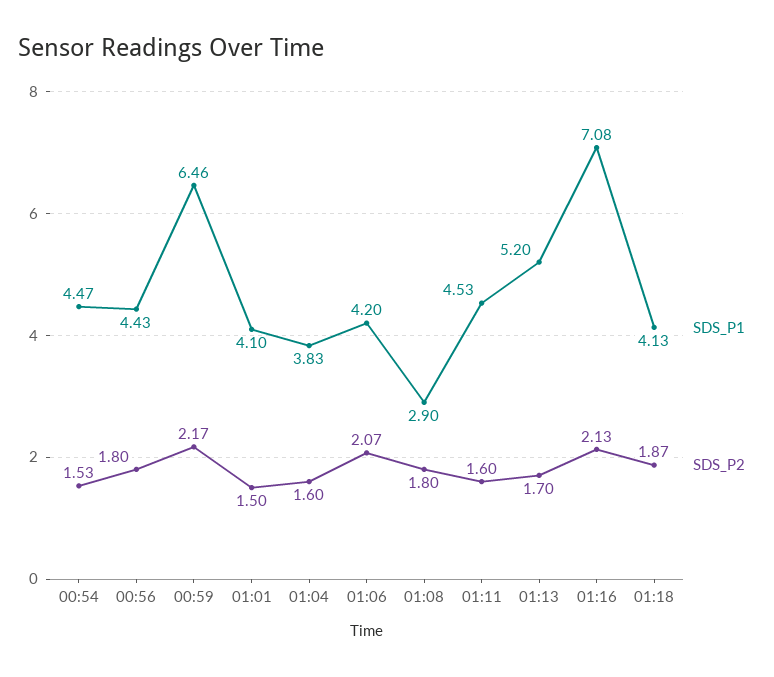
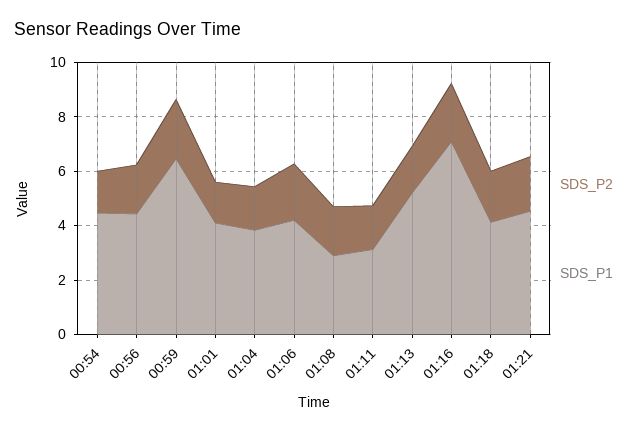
SDS_P1, 01:11: 4.53 -> 3
SDS_P2, 01:21: none -> 2
SDS_P1, 01:21: none -> 4.5

